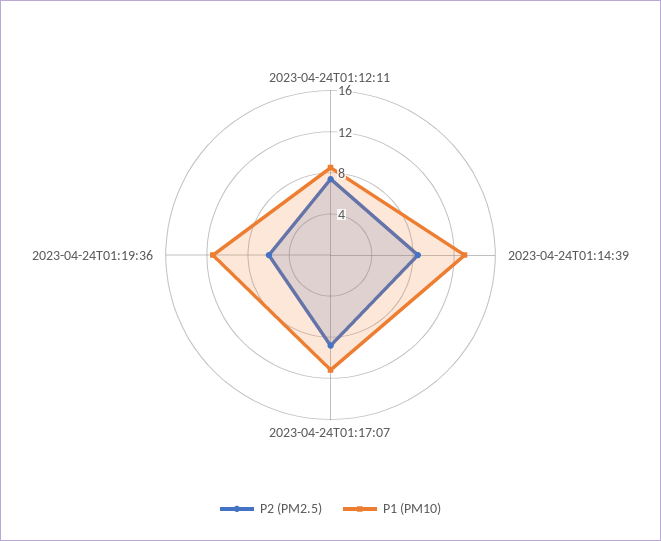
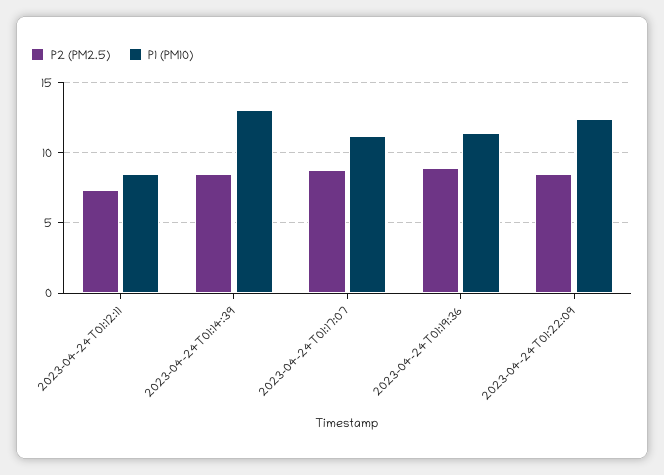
P2 (PM2.5), 2023-04-24T01:19:36: 6 -> 9
P2 (PM2.5), 2023-04-24T01:22:09: none -> 8.5
P1 (PM10), 2023-04-24T01:22:09: none -> 12.5

